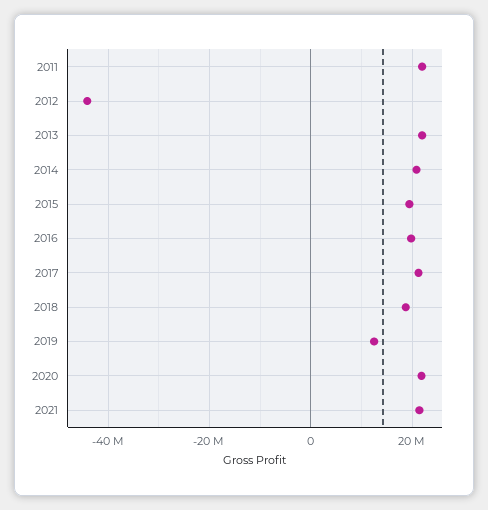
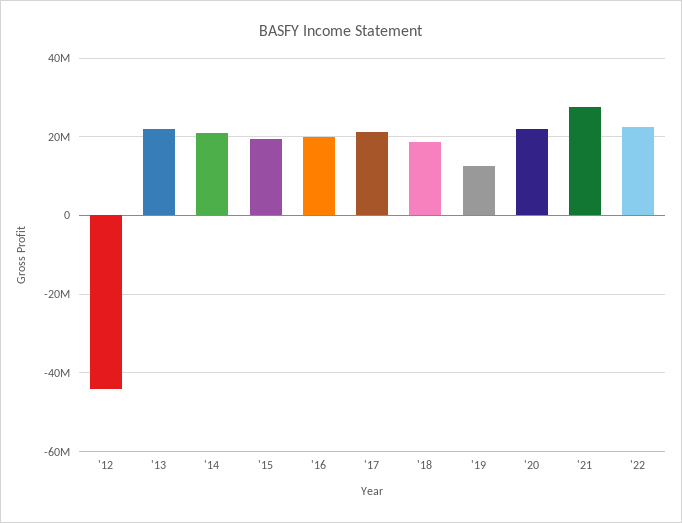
2011: 22000000 -> none
2021: 22000000 -> 28000000
'22: none -> 22000000

